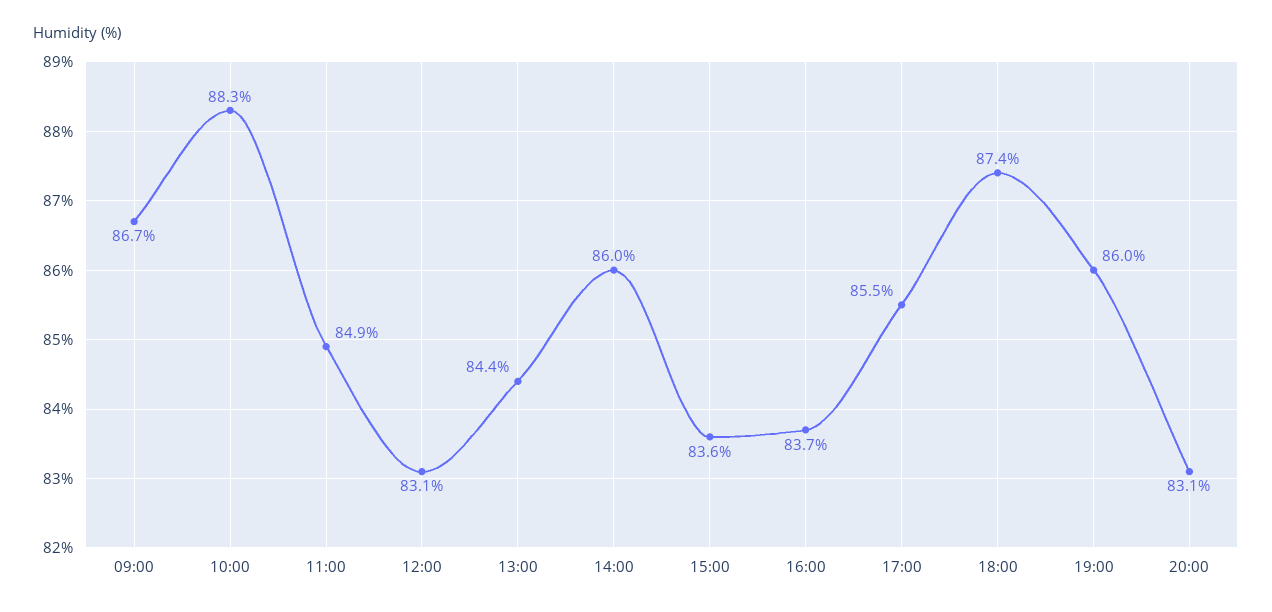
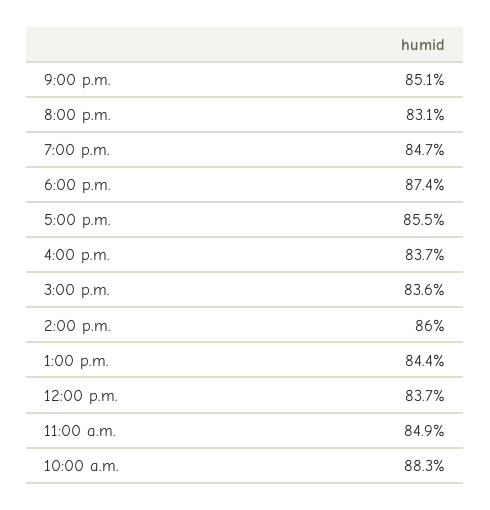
09:00: 86.7 -> none
12:00: 83.1 -> 83.7
19:00: 86 -> 84.7
9:00 p.m.: none -> 85.1

